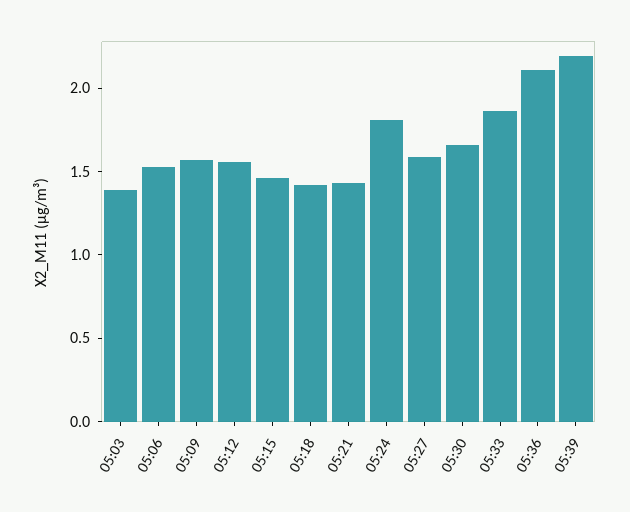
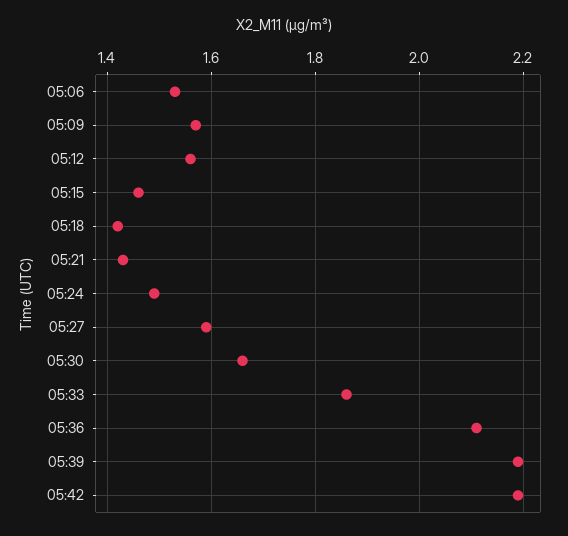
05:03: 1.4 -> none
05:24: 1.8 -> 1.5
05:42: none -> 2.2

